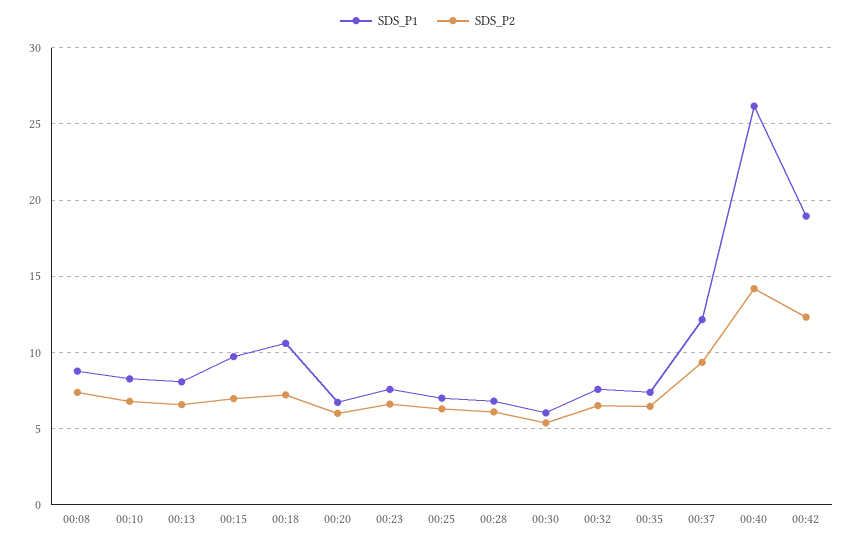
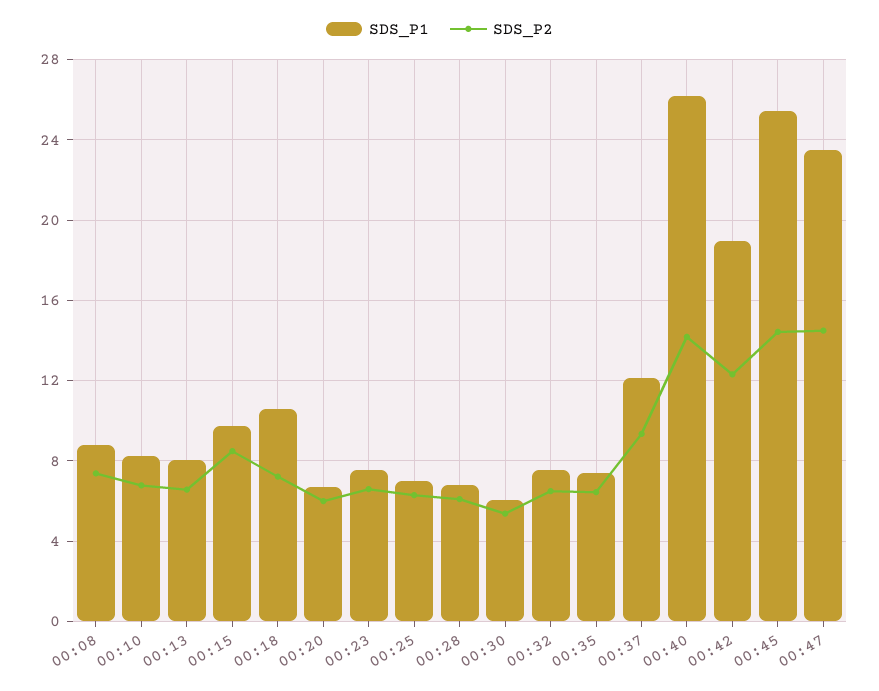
SDS_P2, 00:15: 7 -> 8.5
SDS_P1, 00:45: none -> 25.5
SDS_P2, 00:45: none -> 14.5
SDS_P1, 00:47: none -> 23.5
SDS_P2, 00:47: none -> 14.5

